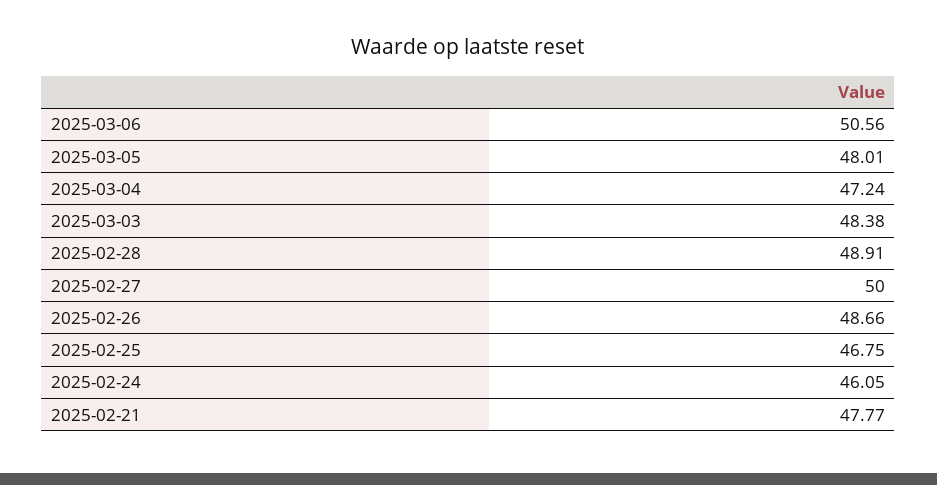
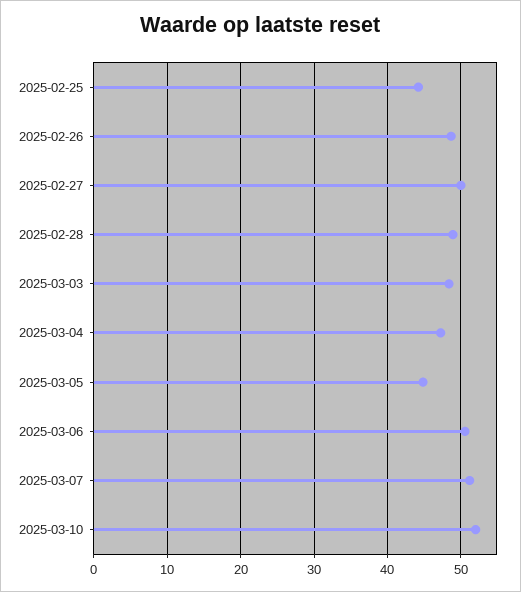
2025-03-05: 48.01 -> 45
2025-02-25: 46.75 -> 44
2025-02-24: 46.05 -> none
2025-02-21: 47.77 -> none
2025-03-07: none -> 51
2025-03-10: none -> 52

